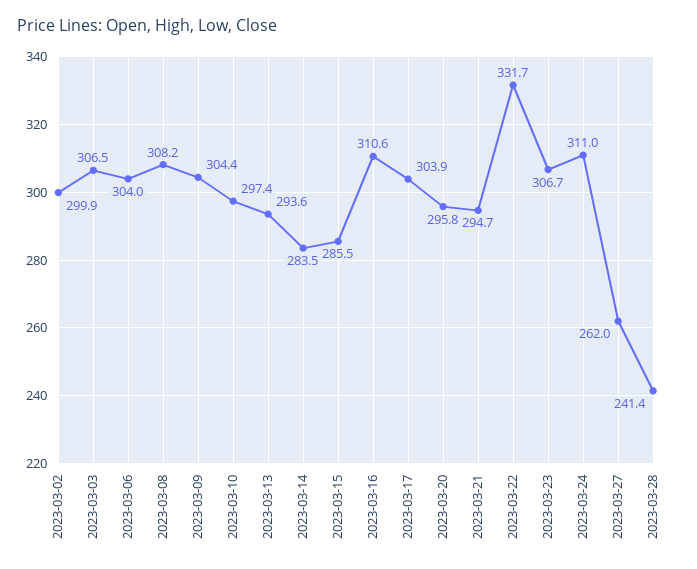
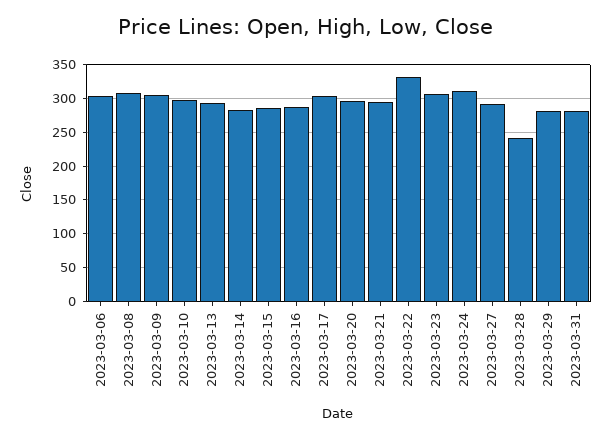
2023-03-02: 299.9 -> none
2023-03-03: 306.5 -> none
2023-03-16: 310.6 -> 290
2023-03-27: 262 -> 290
2023-03-29: none -> 280
2023-03-31: none -> 280

